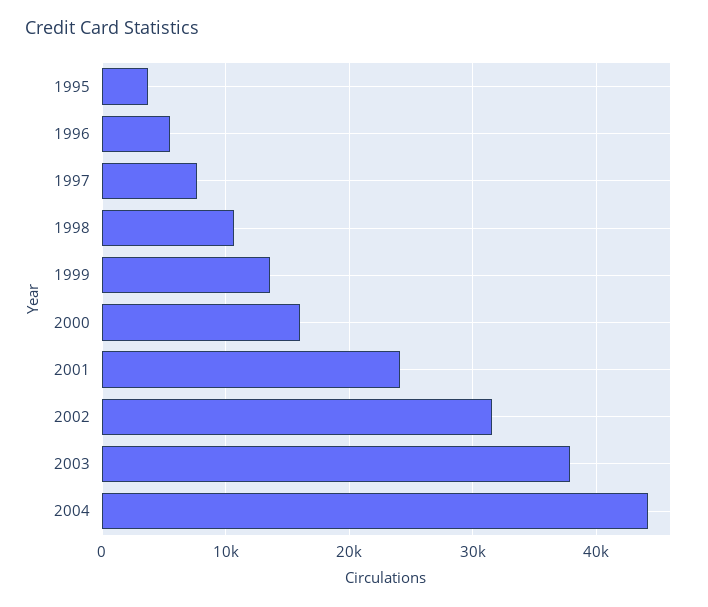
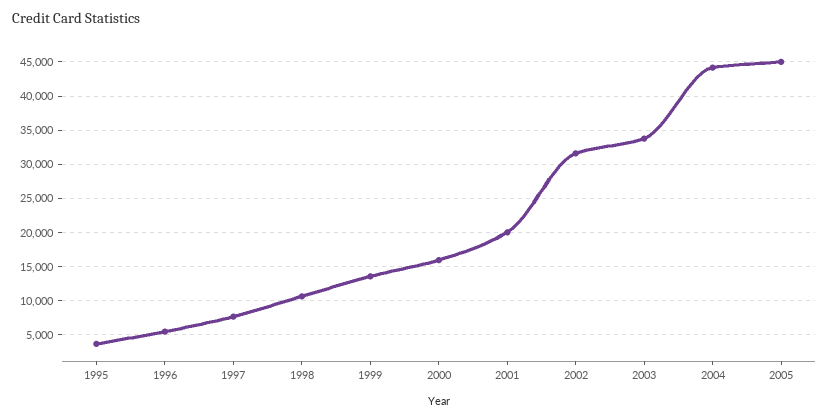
2001: 24000 -> 20000
2003: 38000 -> 34000
2005: none -> 45000

